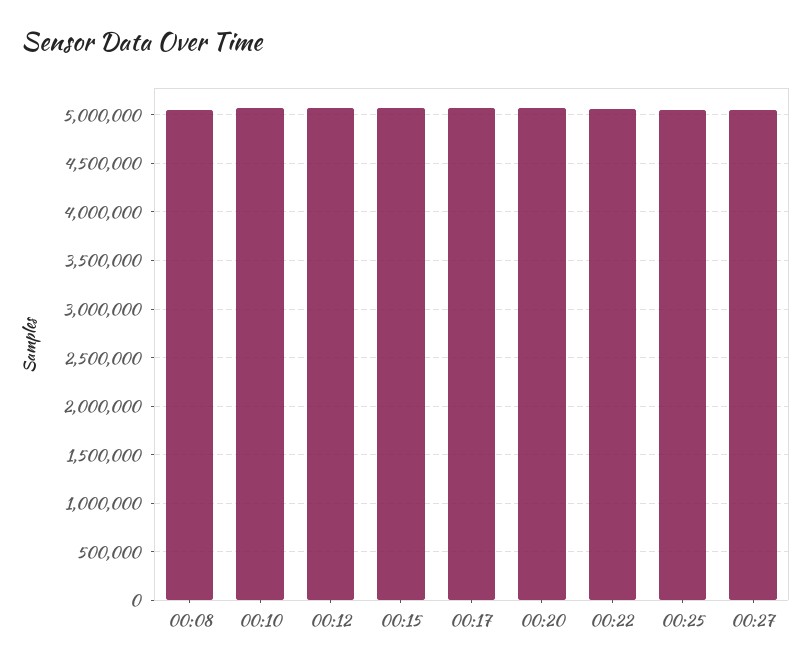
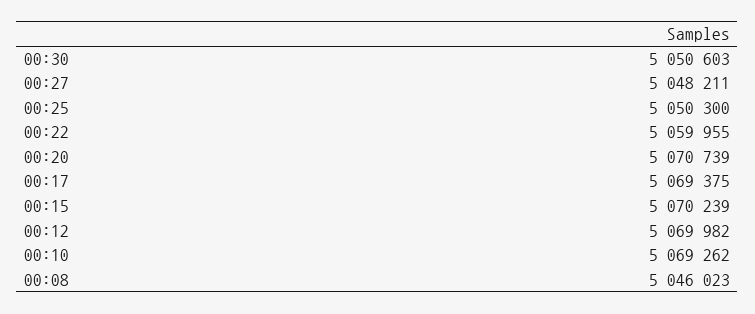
00:30: none -> 5050603

